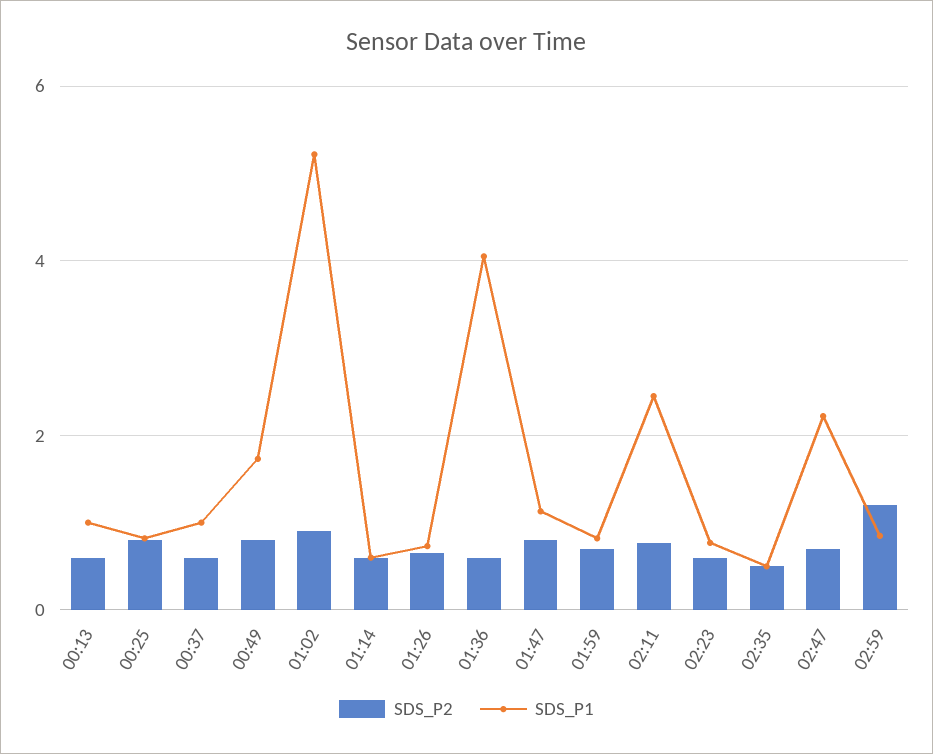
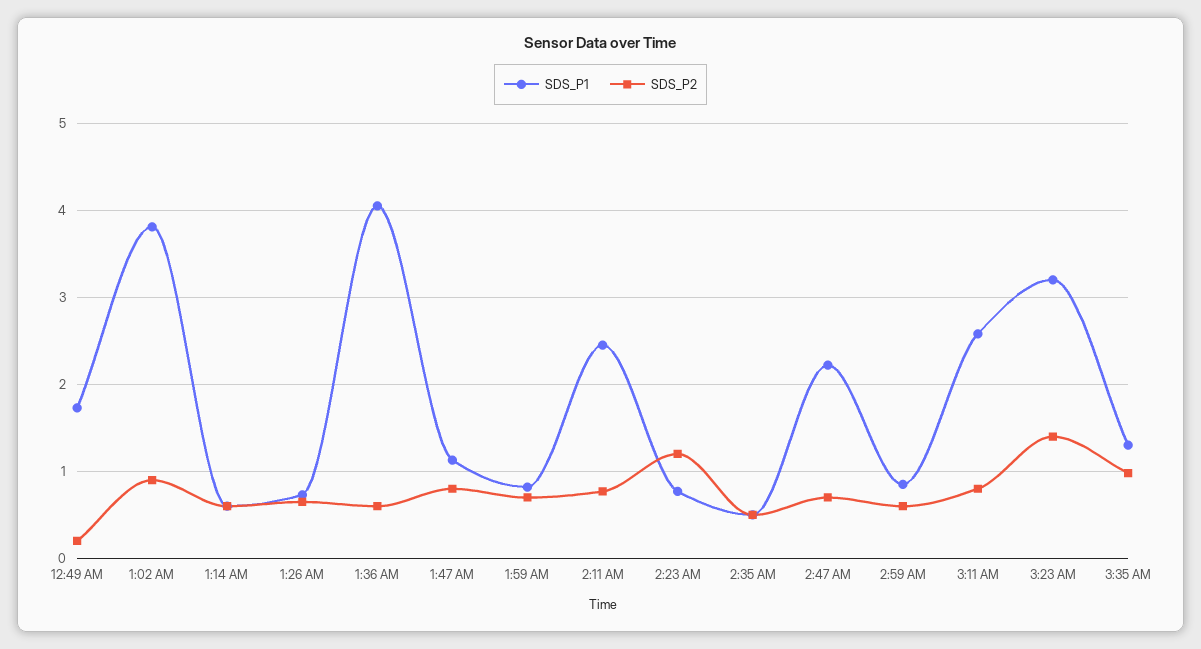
SDS_P2, 00:13: 0.6 -> none
SDS_P1, 00:13: 1 -> none
SDS_P2, 00:25: 0.8 -> none
SDS_P1, 00:25: 0.8 -> none
SDS_P2, 00:37: 0.6 -> none
SDS_P1, 00:37: 1 -> none
SDS_P2, 00:49: 0.8 -> 0.2
SDS_P1, 01:02: 5.2 -> 3.8
SDS_P2, 02:23: 0.6 -> 1.2
SDS_P2, 02:59: 1.2 -> 0.6
SDS_P1, 3:11 AM: none -> 2.6
SDS_P2, 3:11 AM: none -> 0.8
SDS_P1, 3:23 AM: none -> 3.2
SDS_P2, 3:23 AM: none -> 1.4
SDS_P1, 3:35 AM: none -> 1.3
SDS_P2, 3:35 AM: none -> 1

